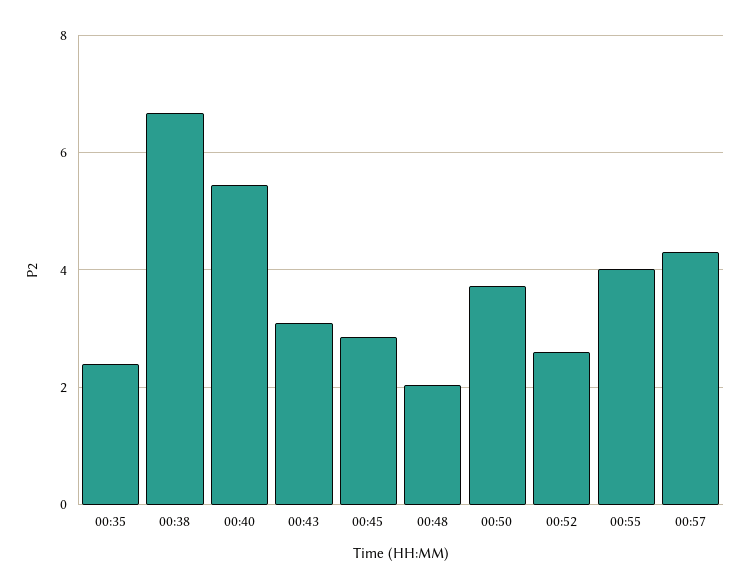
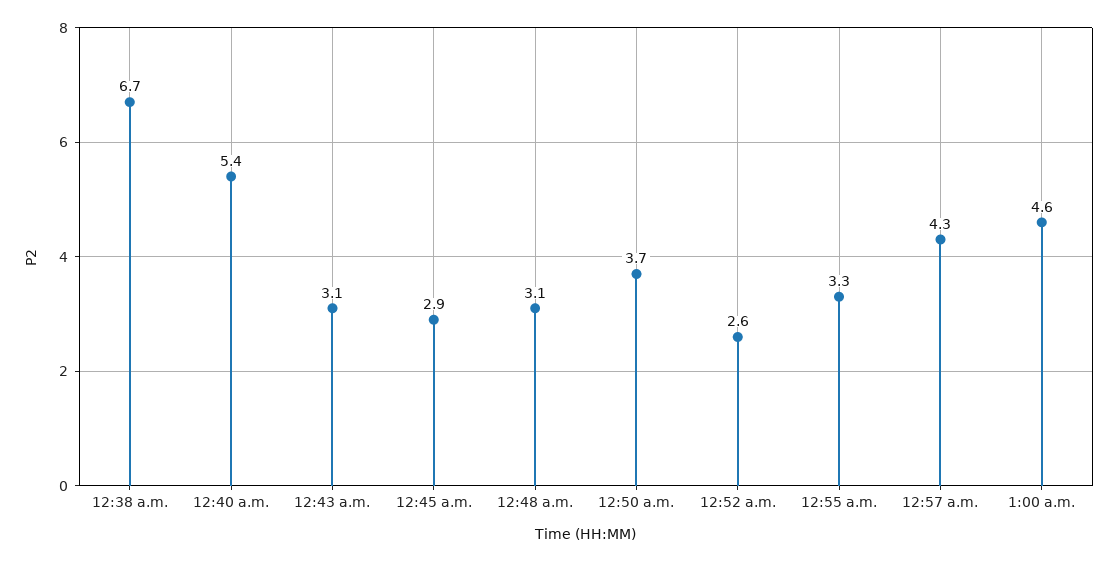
00:35: 2.4 -> none
00:48: 2 -> 3.1
00:55: 4 -> 3.3
1:00 a.m.: none -> 4.6

